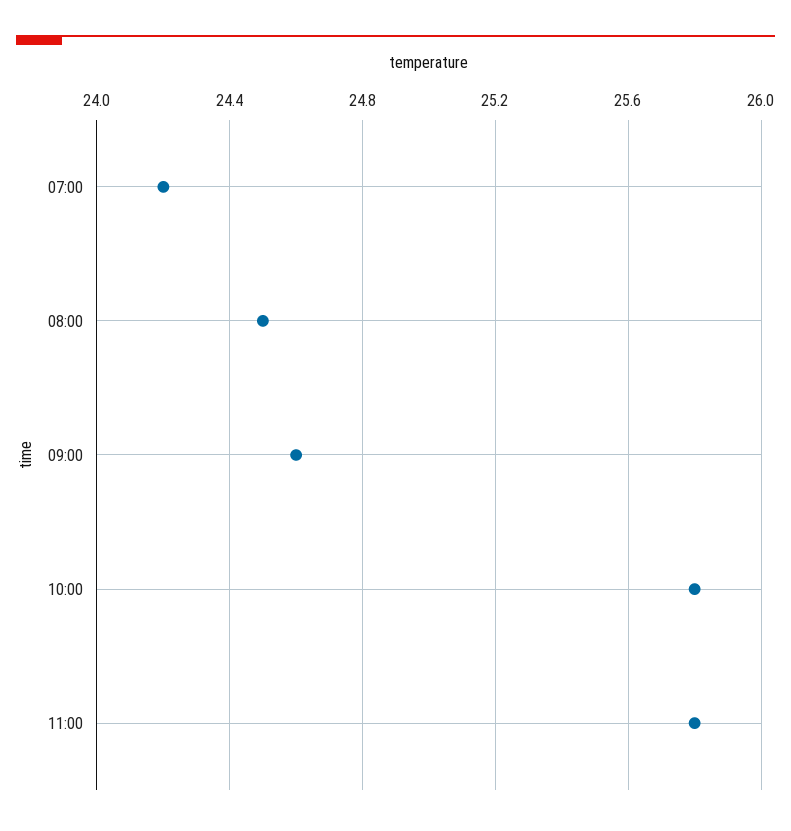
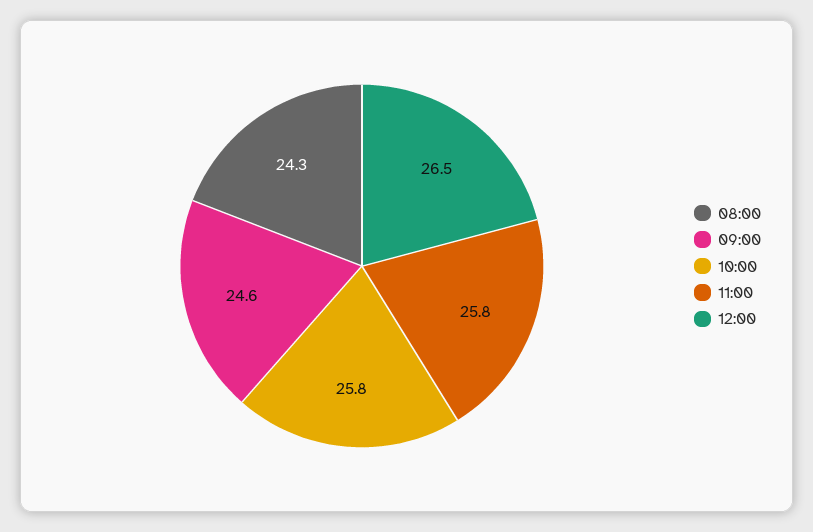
07:00: 24.2 -> none
08:00: 24.5 -> 24.3
12:00: none -> 26.5

